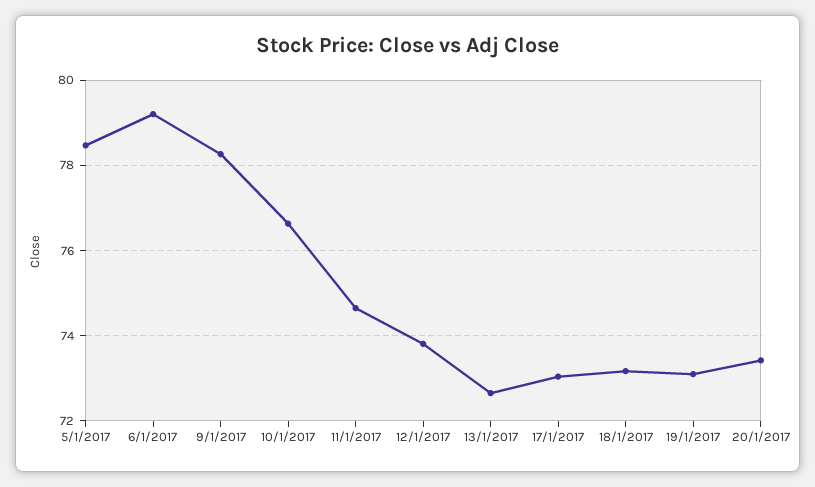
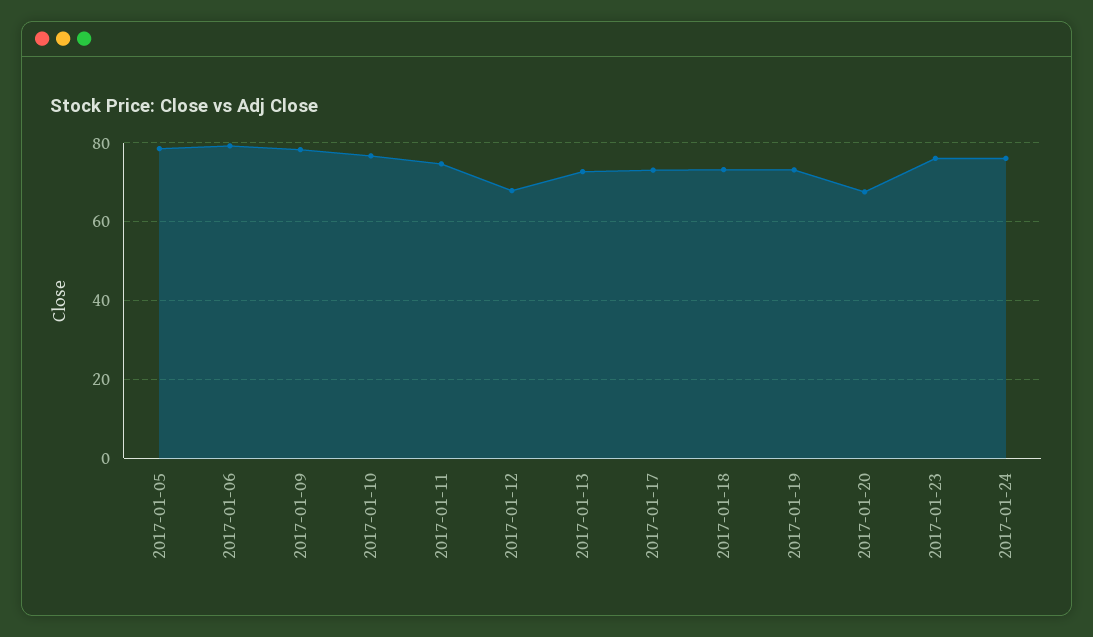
12/1/2017: 73.8 -> 68
20/1/2017: 73.4 -> 68
2017-01-23: none -> 76
2017-01-24: none -> 76

